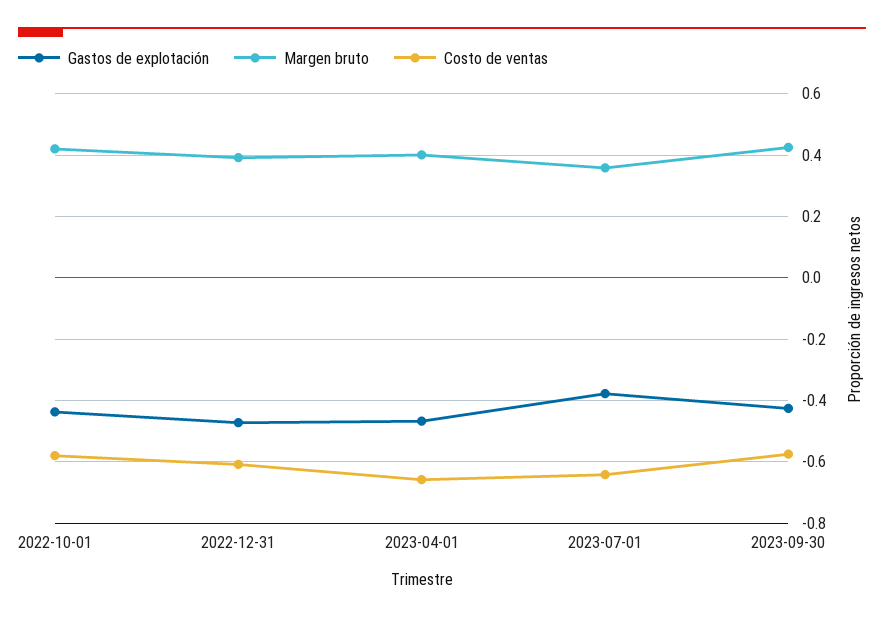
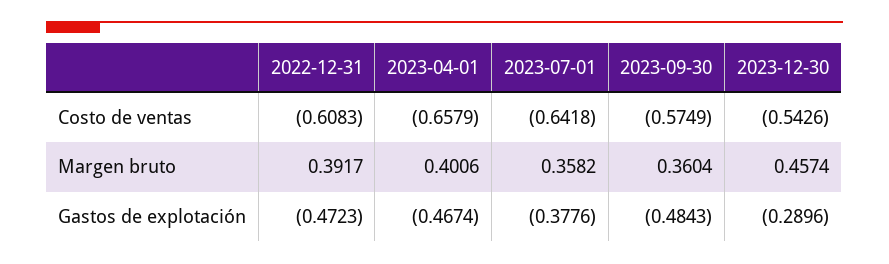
Gastos de explotación, 2022-10-01: -0.44 -> none
Margen bruto, 2022-10-01: 0.42 -> none
Costo de ventas, 2022-10-01: -0.58 -> none
Gastos de explotación, 2023-09-30: -0.42 -> -0.4843
Margen bruto, 2023-09-30: 0.42 -> 0.3604
Costo de ventas, 2023-12-30: none -> -0.5426
Margen bruto, 2023-12-30: none -> 0.4574
Gastos de explotación, 2023-12-30: none -> -0.2896

